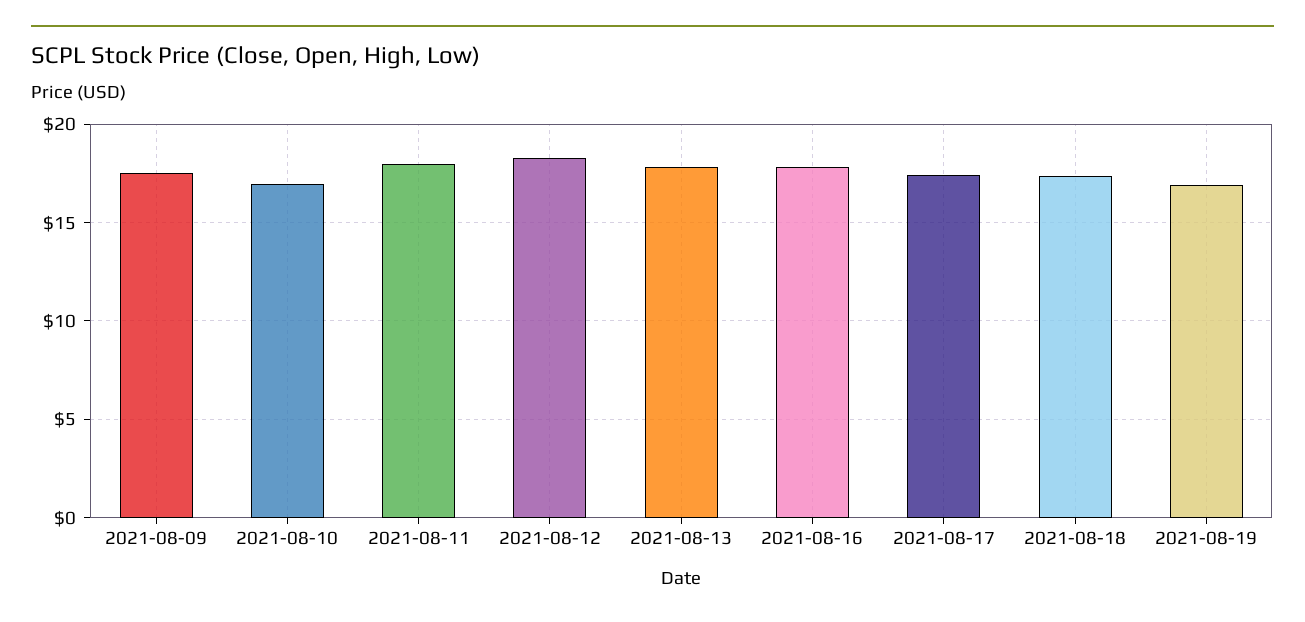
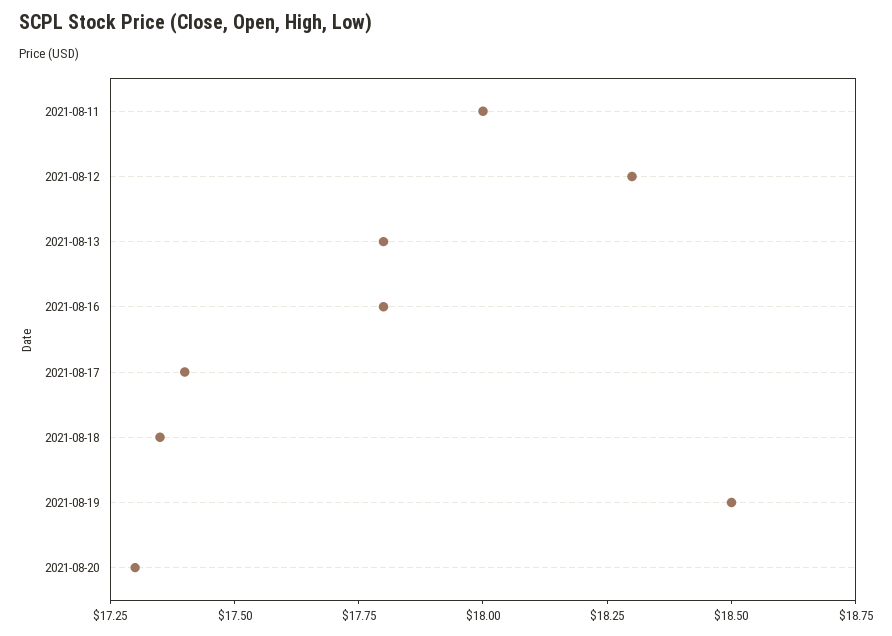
2021-08-09: 17.5 -> none
2021-08-10: 17 -> none
2021-08-19: 17 -> 18.5
2021-08-20: none -> 17.3

